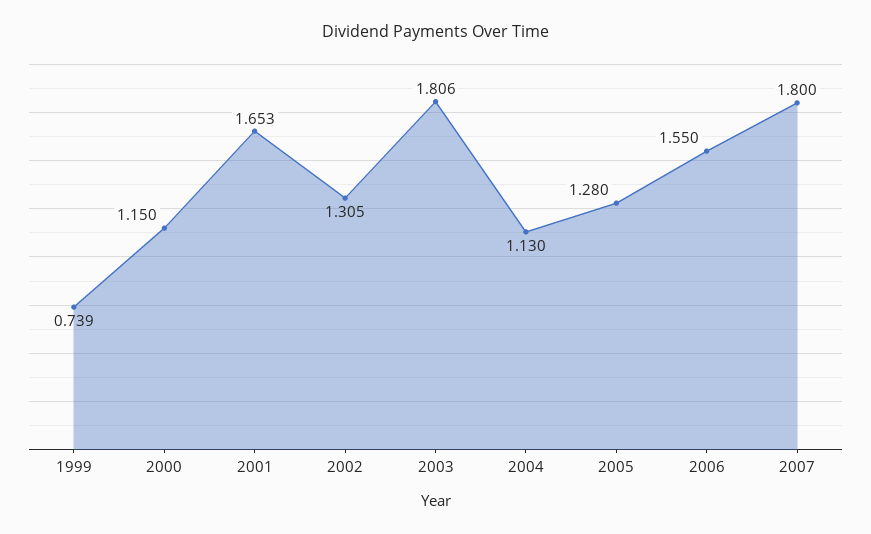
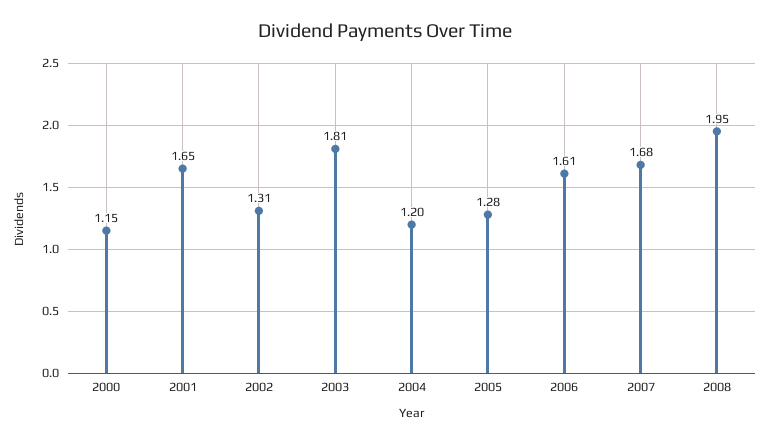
1999: 0.739 -> none
2004: 1.13 -> 1.2
2006: 1.55 -> 1.61
2007: 1.8 -> 1.68
2008: none -> 1.95

